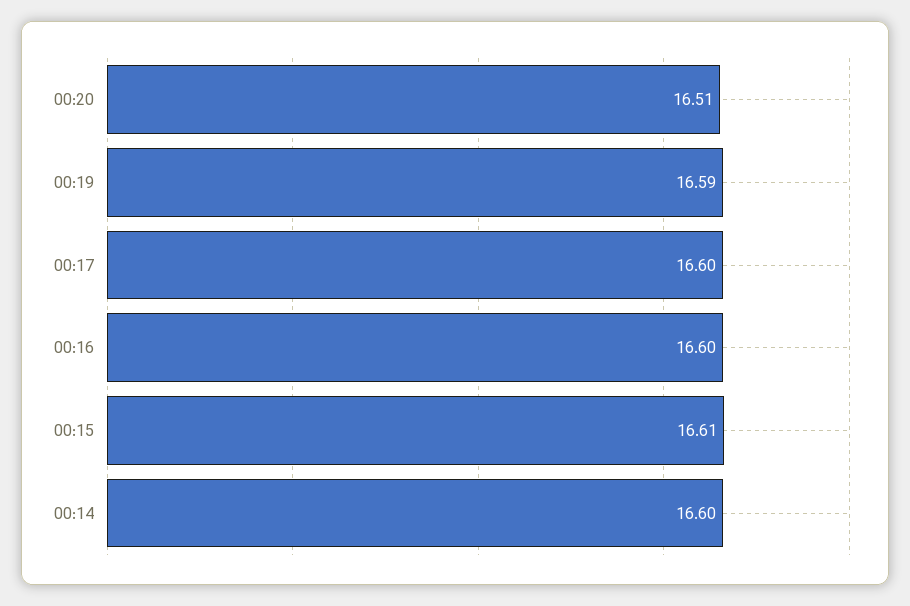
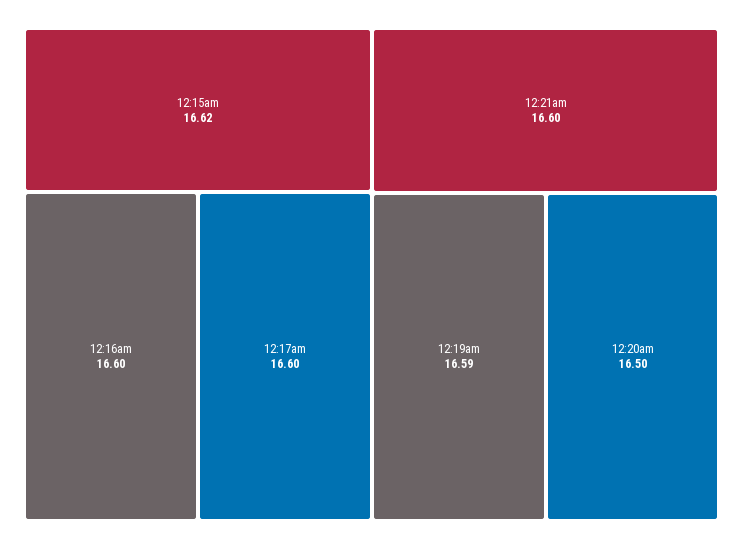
00:20: 16.51 -> 16.5
00:15: 16.61 -> 16.62
00:14: 16.6 -> none
12:21am: none -> 16.6

